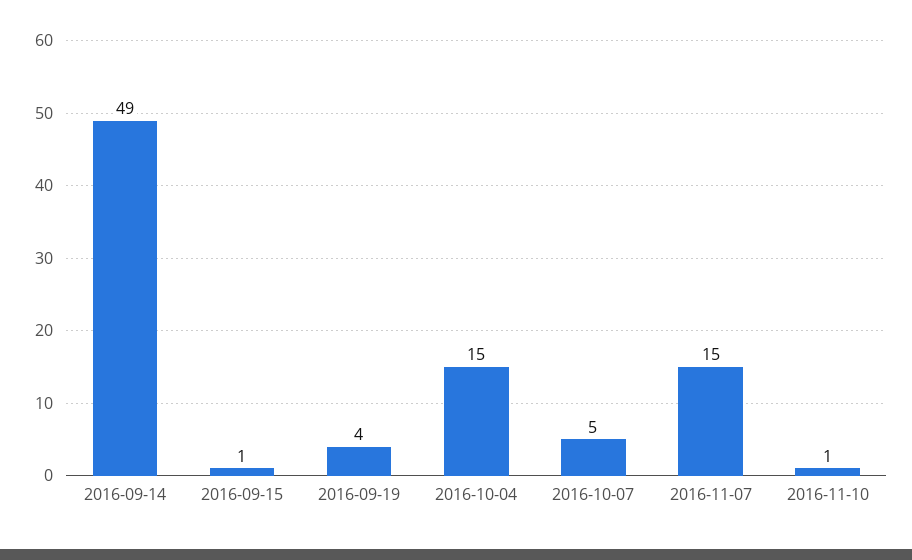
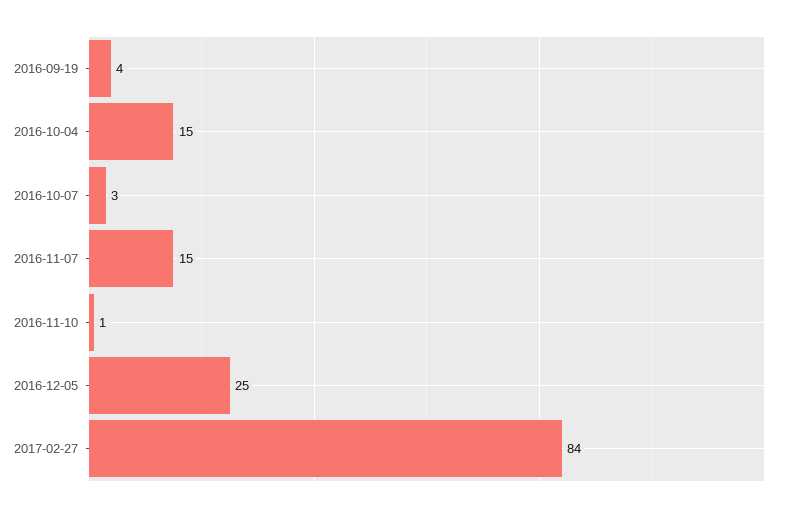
2016-09-14: 49 -> none
2016-09-15: 1 -> none
2016-10-07: 5 -> 3
2016-12-05: none -> 25
2017-02-27: none -> 84

